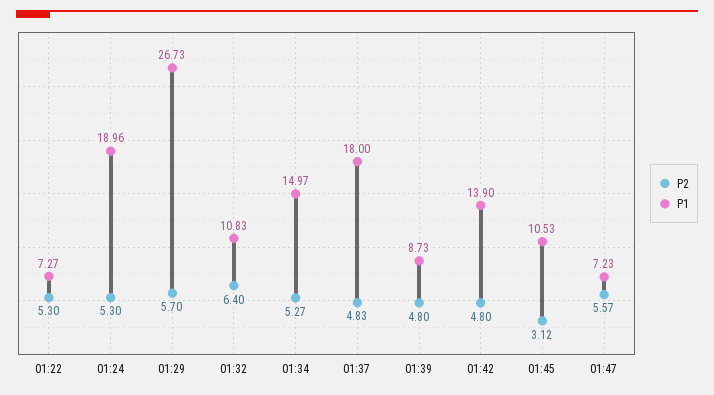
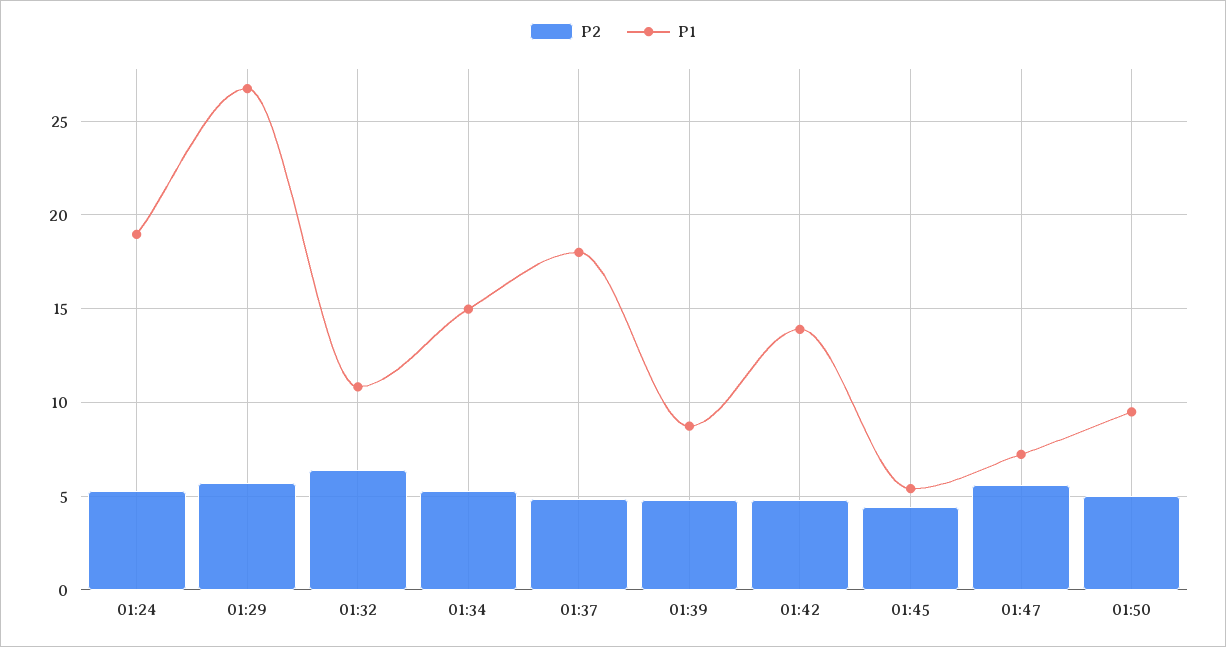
P2, 01:22: 5.3 -> none
P1, 01:22: 7.27 -> none
P2, 01:45: 3.12 -> 4.5
P1, 01:45: 10.53 -> 5.5
P2, 01:50: none -> 5
P1, 01:50: none -> 9.5

